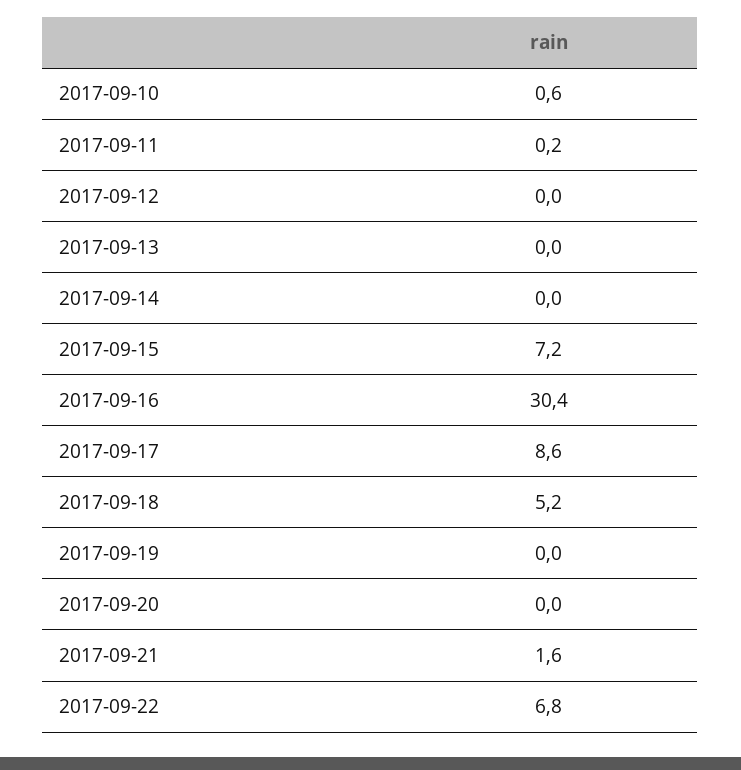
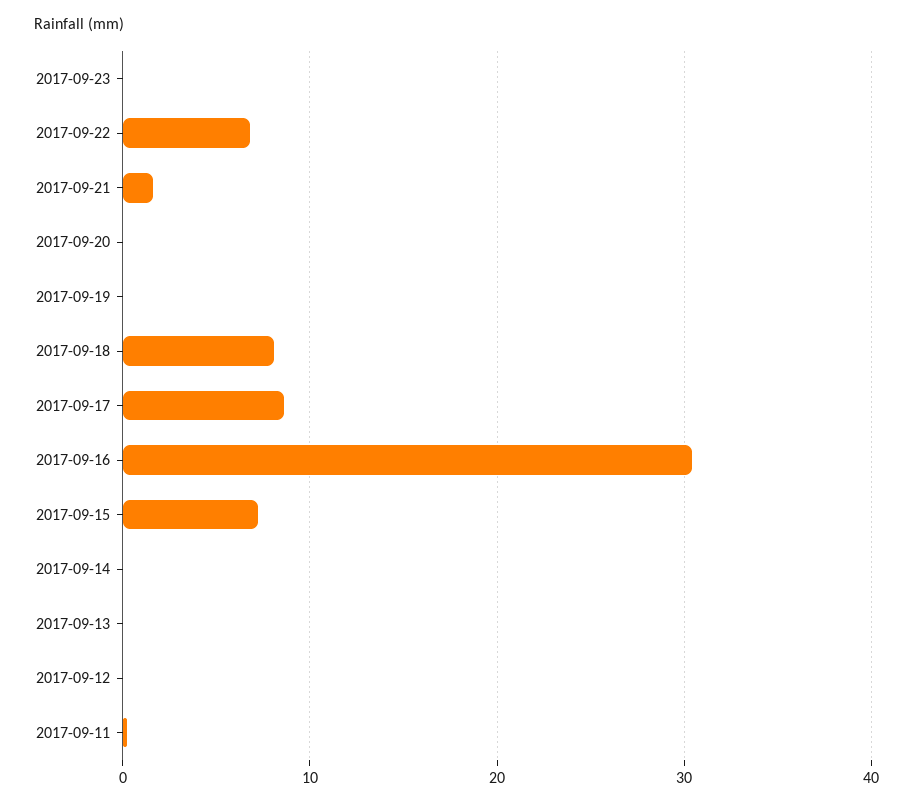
2017-09-10: 0.6 -> none
2017-09-18: 5.2 -> 8
2017-09-23: none -> 0

